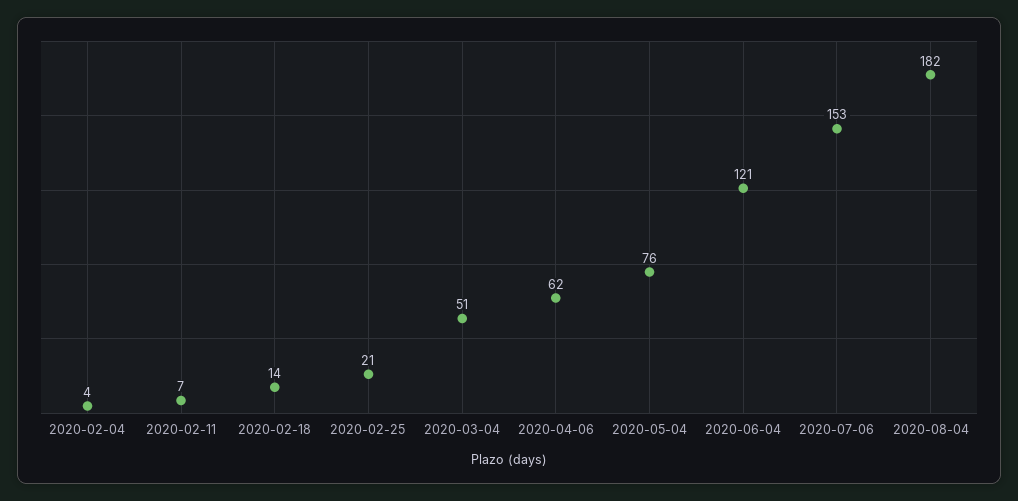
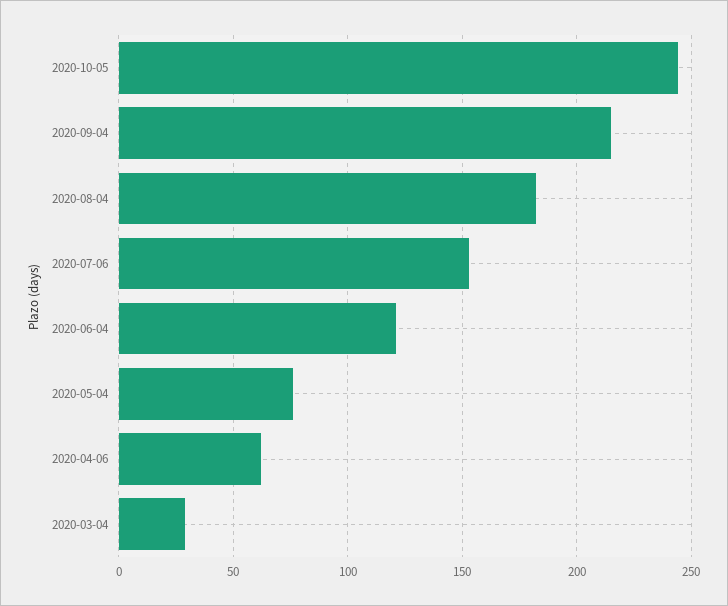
2020-02-04: 4 -> none
2020-02-11: 7 -> none
2020-02-18: 14 -> none
2020-02-25: 21 -> none
2020-03-04: 51 -> 30
2020-10-05: none -> 245
2020-09-04: none -> 215

